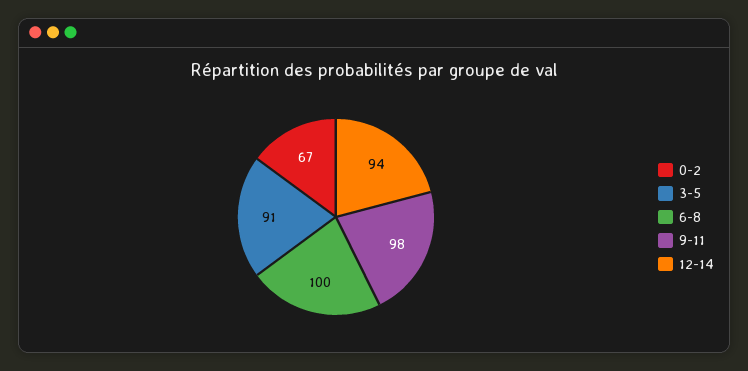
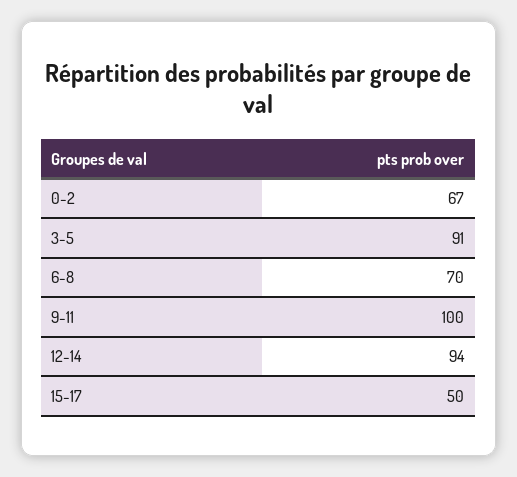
6-8: 100 -> 70
9-11: 98 -> 100
15-17: none -> 50

